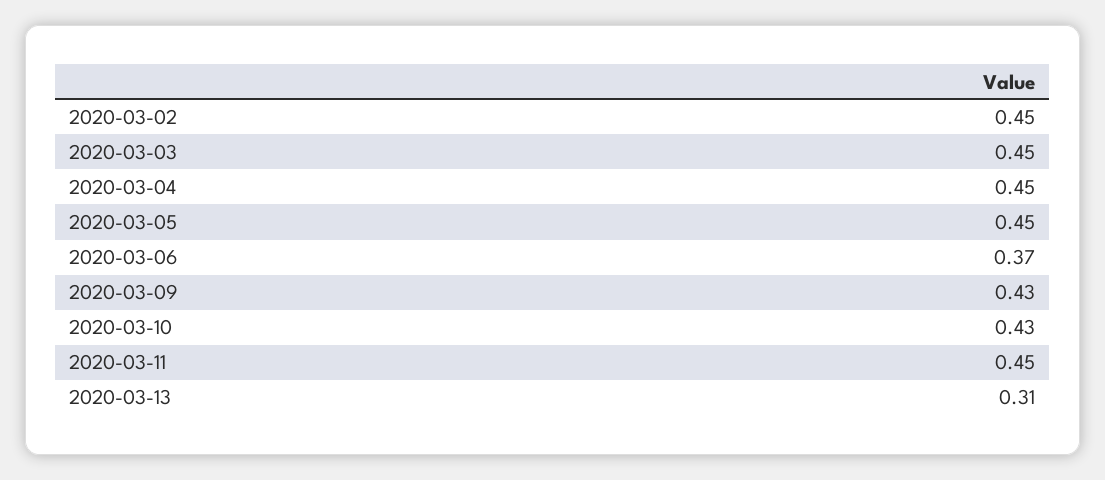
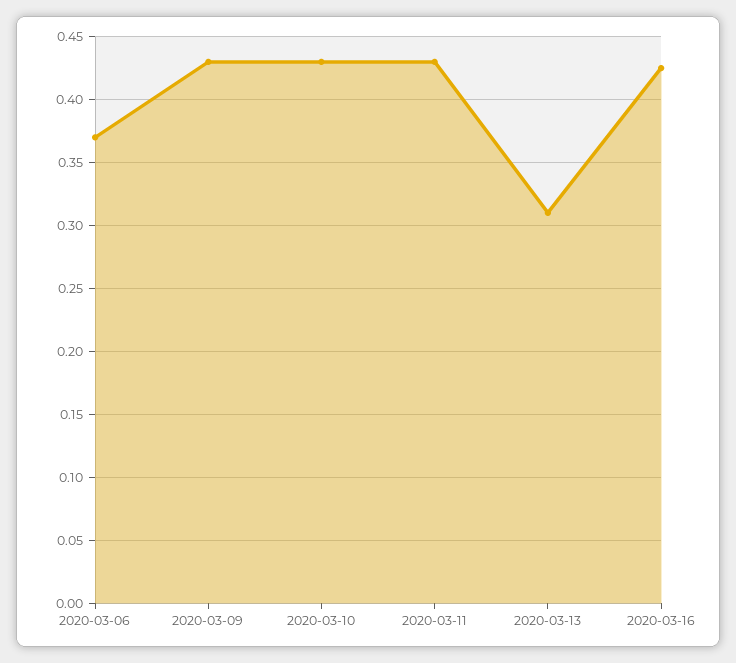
2020-03-02: 0.45 -> none
2020-03-03: 0.45 -> none
2020-03-04: 0.45 -> none
2020-03-05: 0.45 -> none
2020-03-11: 0.45 -> 0.43
2020-03-16: none -> 0.425

